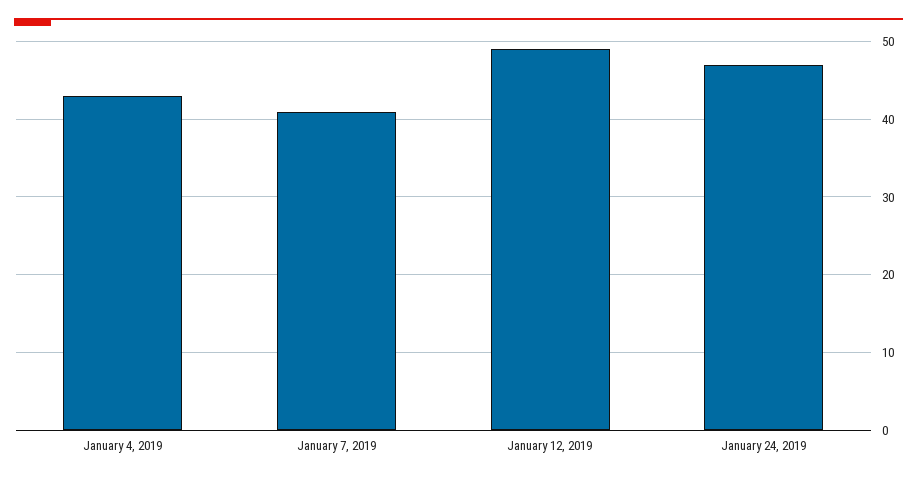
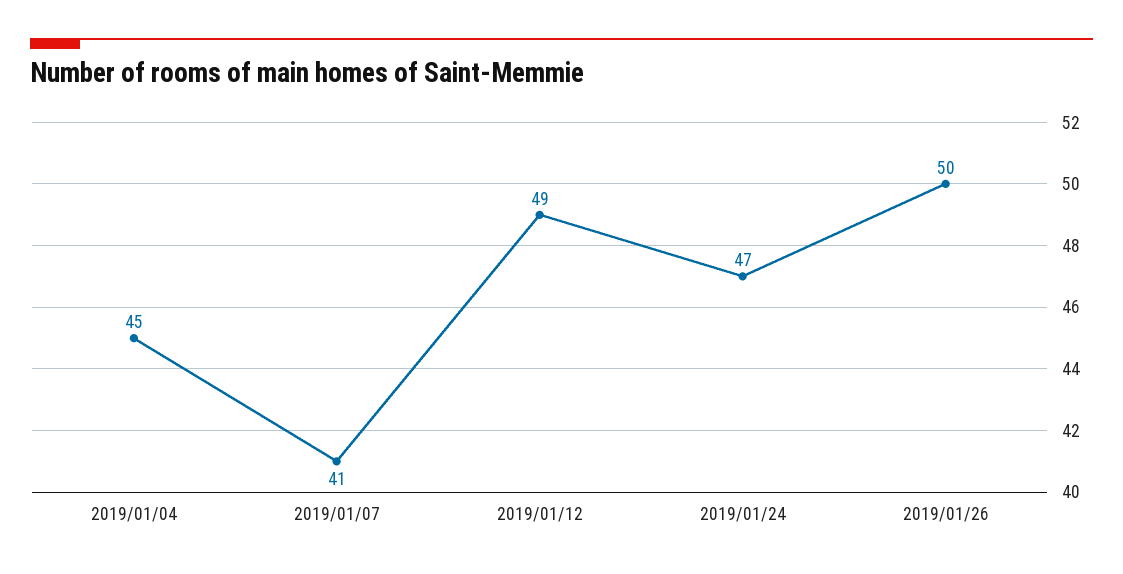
January 4, 2019: 43 -> 45
2019/01/26: none -> 50

